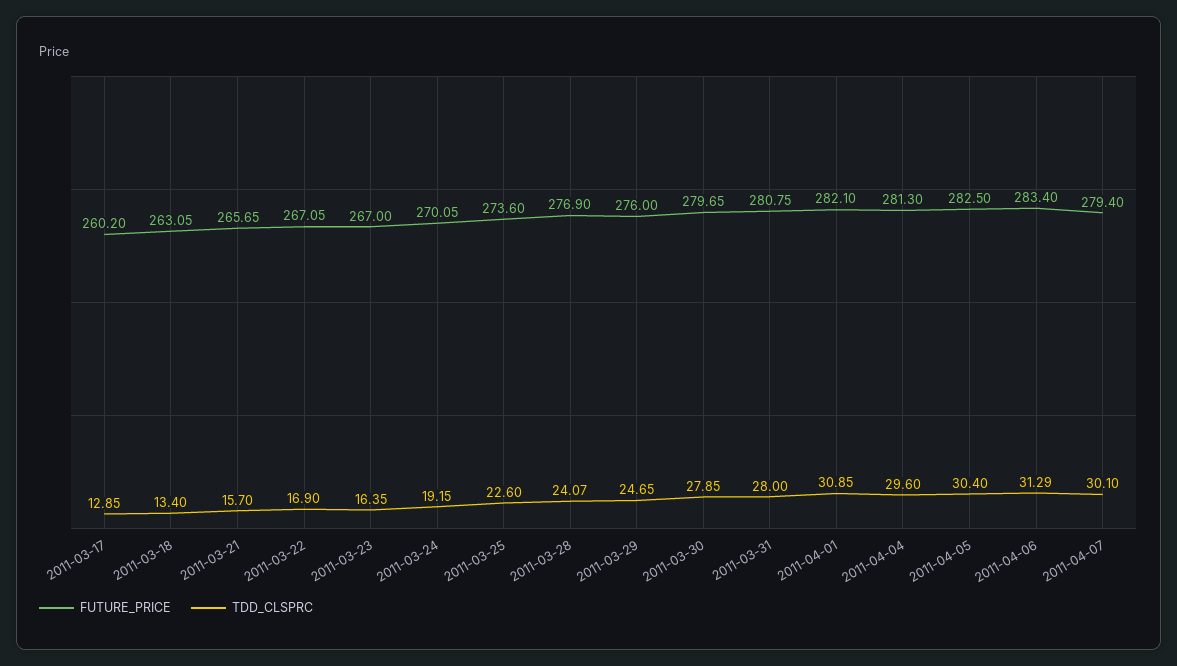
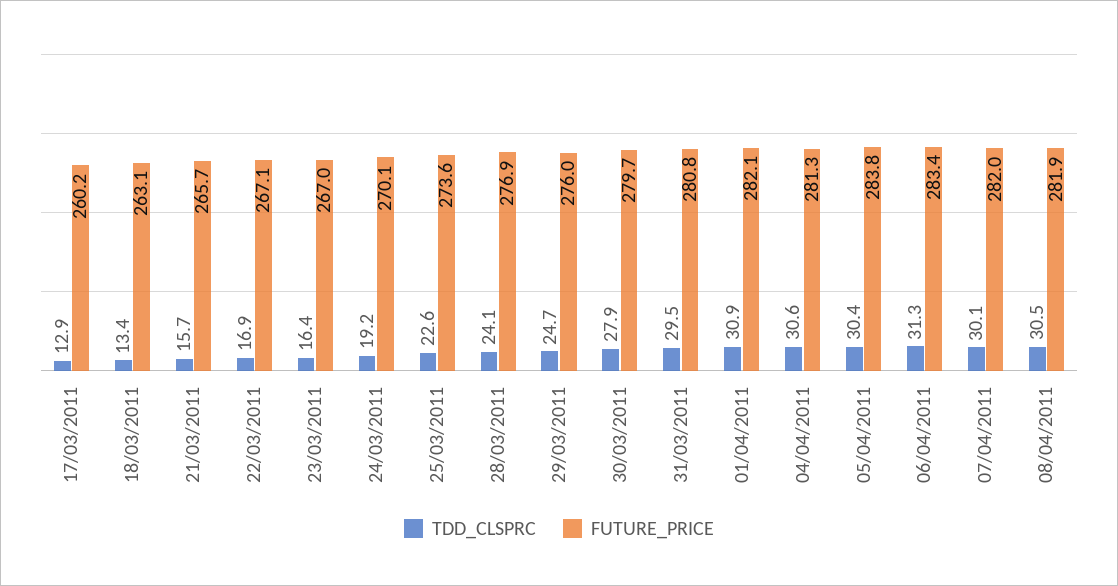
TDD_CLSPRC, 2011-03-31: 28 -> 29.5
TDD_CLSPRC, 2011-04-04: 29.6 -> 30.6
FUTURE_PRICE, 2011-04-05: 282.5 -> 283.8
FUTURE_PRICE, 2011-04-07: 279.4 -> 282
TDD_CLSPRC, 08/04/2011: none -> 30.5
FUTURE_PRICE, 08/04/2011: none -> 281.9

